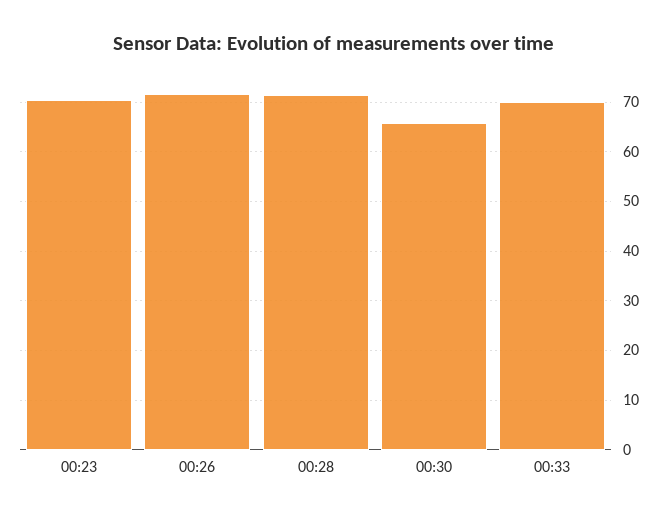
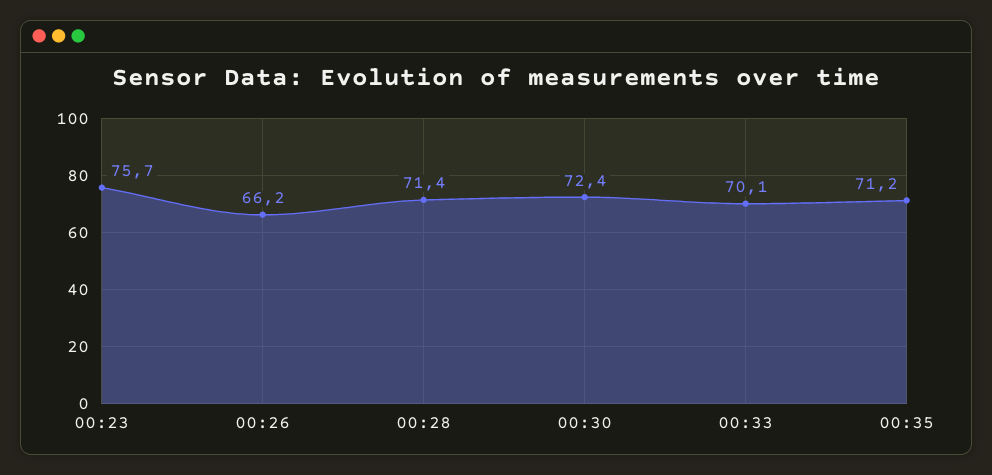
00:23: 70 -> 75.7
00:26: 72 -> 66.2
00:30: 66 -> 72.4
00:35: none -> 71.2

